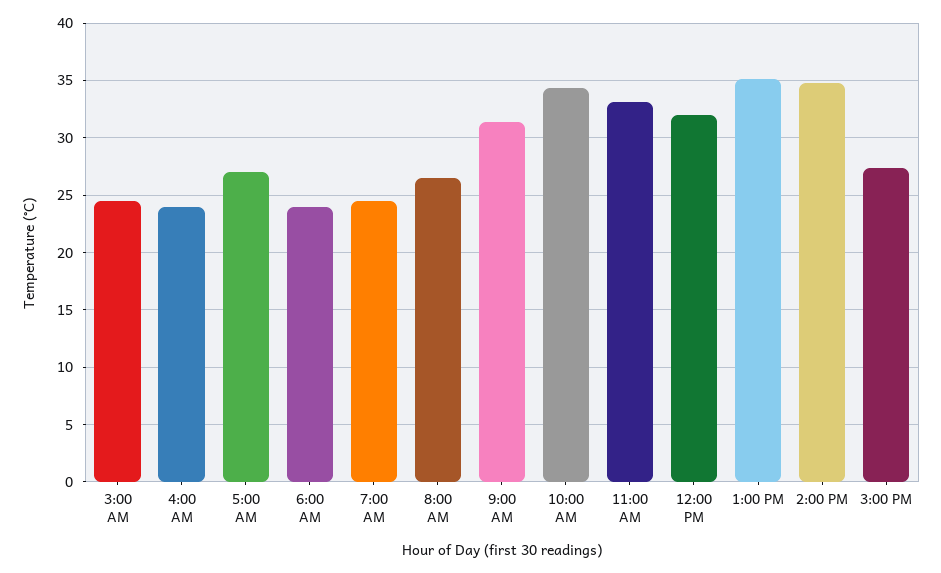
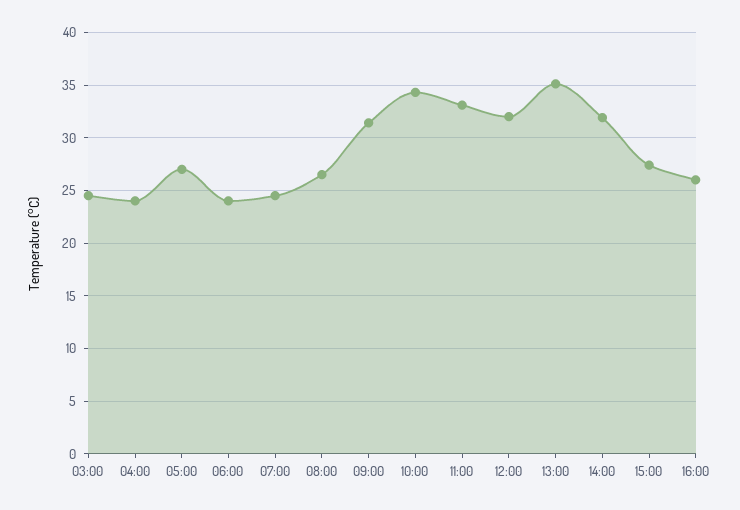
2:00 PM: 35 -> 32
16:00: none -> 26

